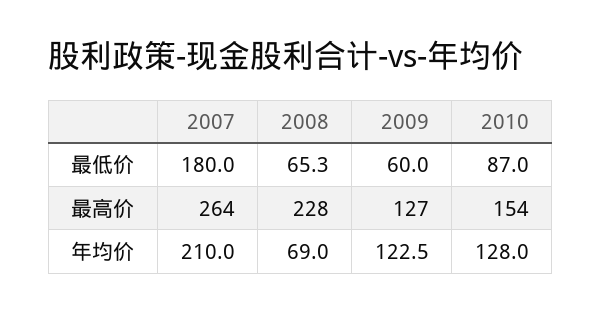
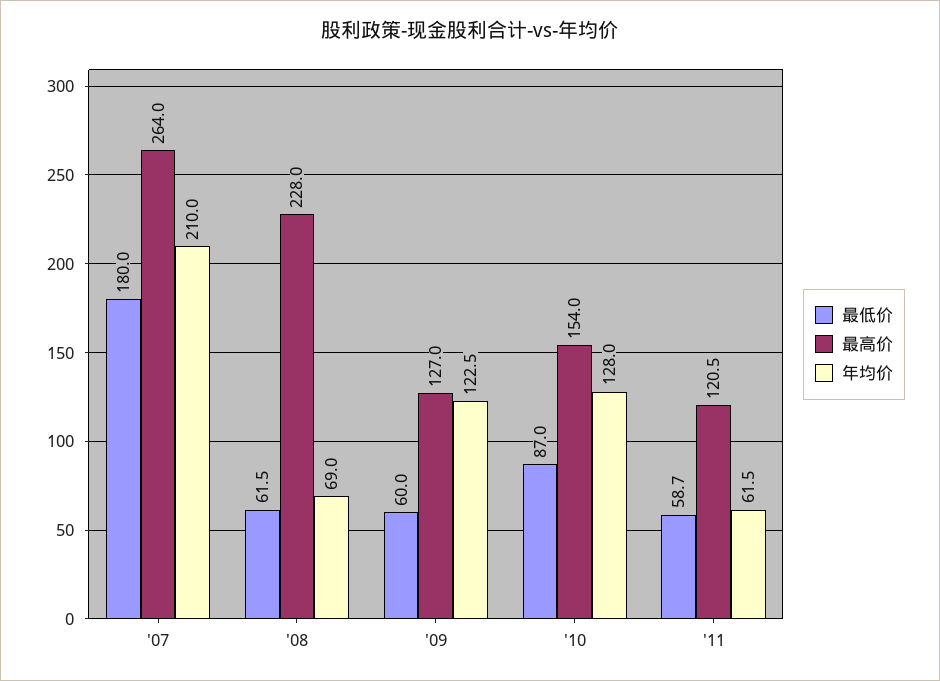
最低价, 2008: 65.3 -> 61.5
最低价, '11: none -> 58.7
最高价, '11: none -> 120.5
年均价, '11: none -> 61.5

